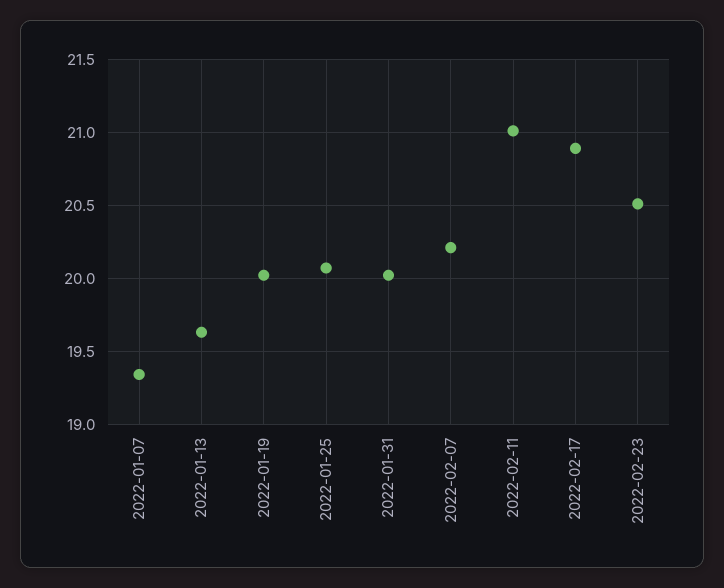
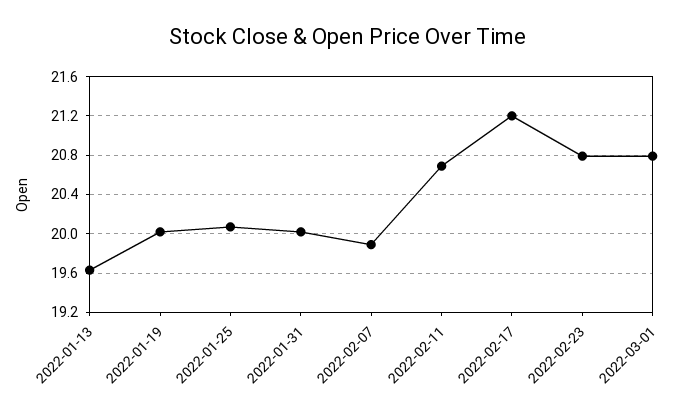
2022-01-07: 19.35 -> none
2022-02-07: 20.2 -> 19.9
2022-02-11: 21 -> 20.7
2022-02-17: 20.9 -> 21.2
2022-02-23: 20.5 -> 20.8
2022-03-01: none -> 20.8

